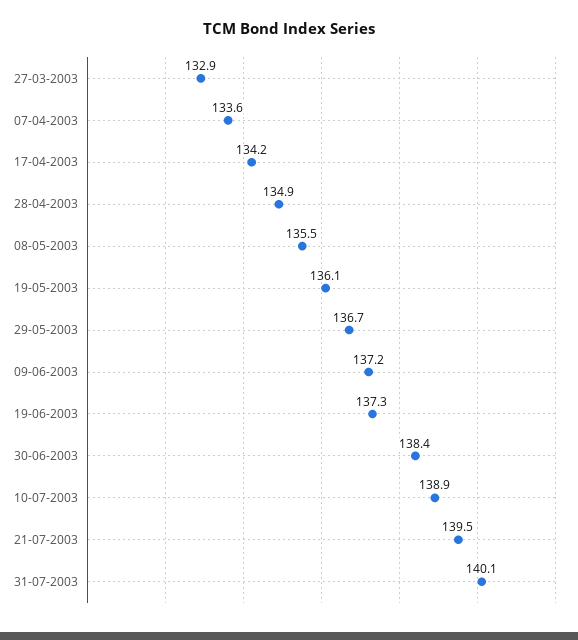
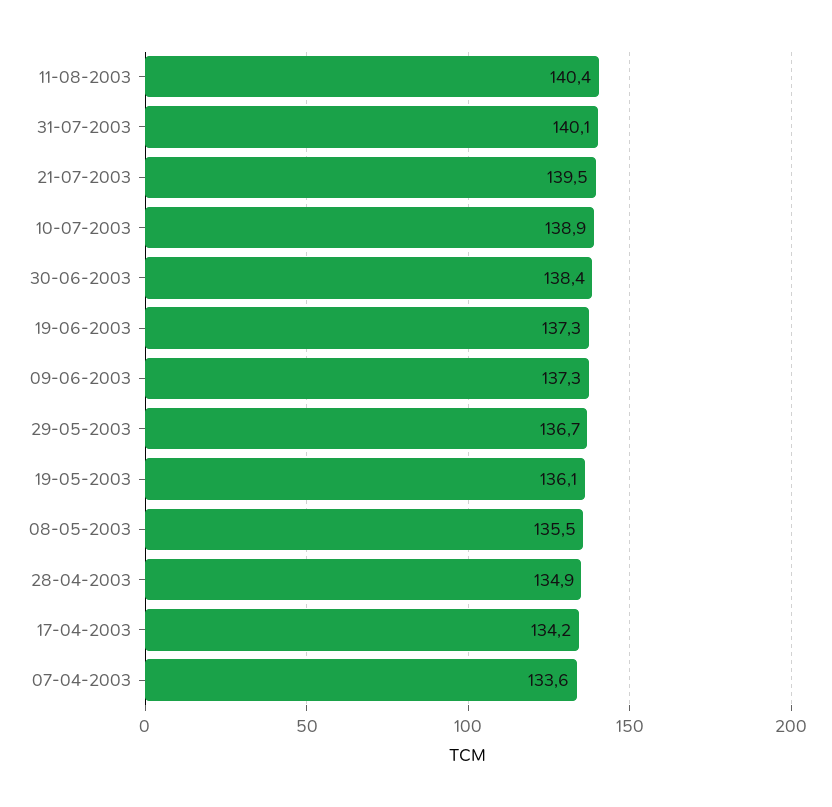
27-03-2003: 132.9 -> none
09-06-2003: 137.2 -> 137.3
11-08-2003: none -> 140.4

